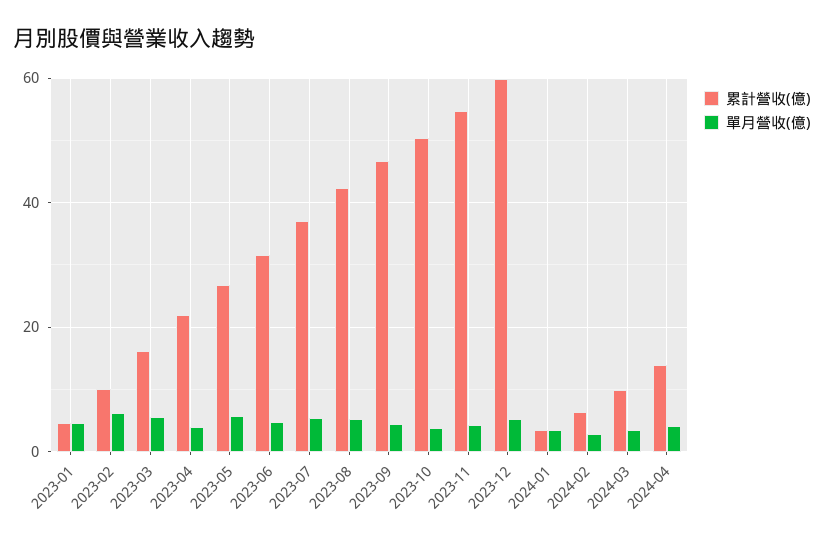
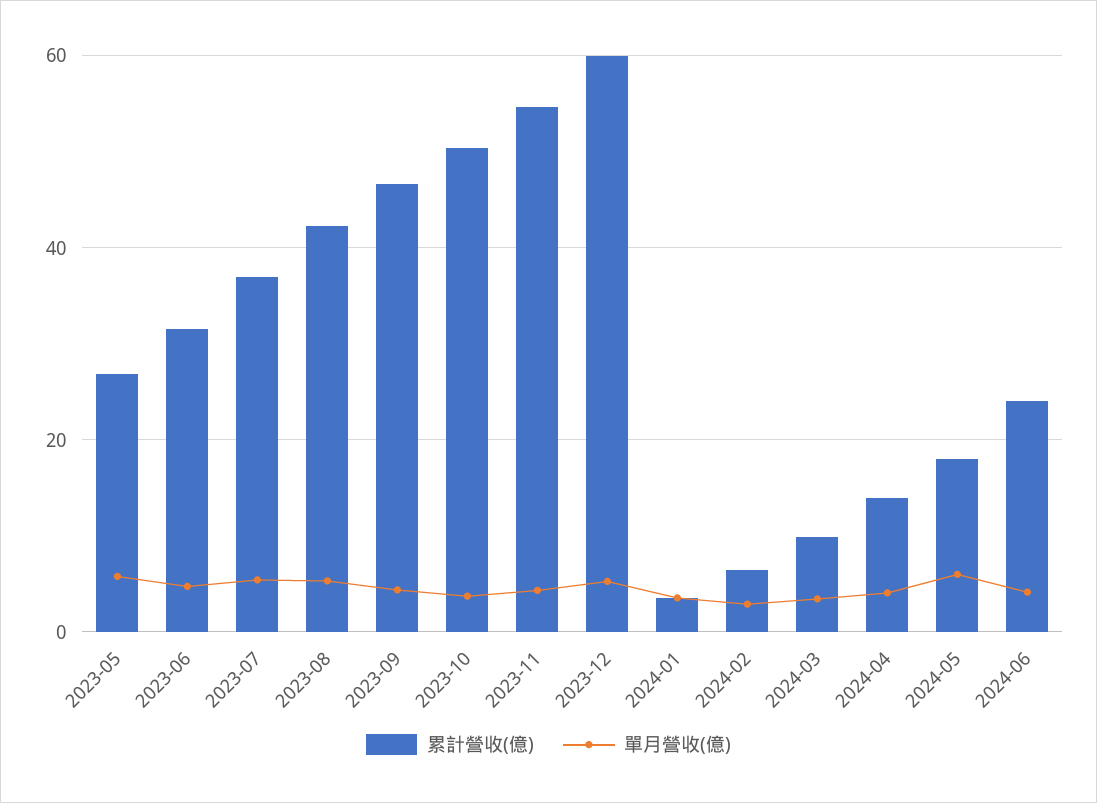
累計營收(億), 2023-01: 4 -> none
單月營收(億), 2023-01: 4 -> none
累計營收(億), 2023-02: 10 -> none
單月營收(億), 2023-02: 6 -> none
累計營收(億), 2023-03: 16 -> none
單月營收(億), 2023-03: 6 -> none
累計營收(億), 2023-04: 22 -> none
單月營收(億), 2023-04: 4 -> none
累計營收(億), 2024-05: none -> 18
單月營收(億), 2024-05: none -> 6
累計營收(億), 2024-06: none -> 24
單月營收(億), 2024-06: none -> 4

